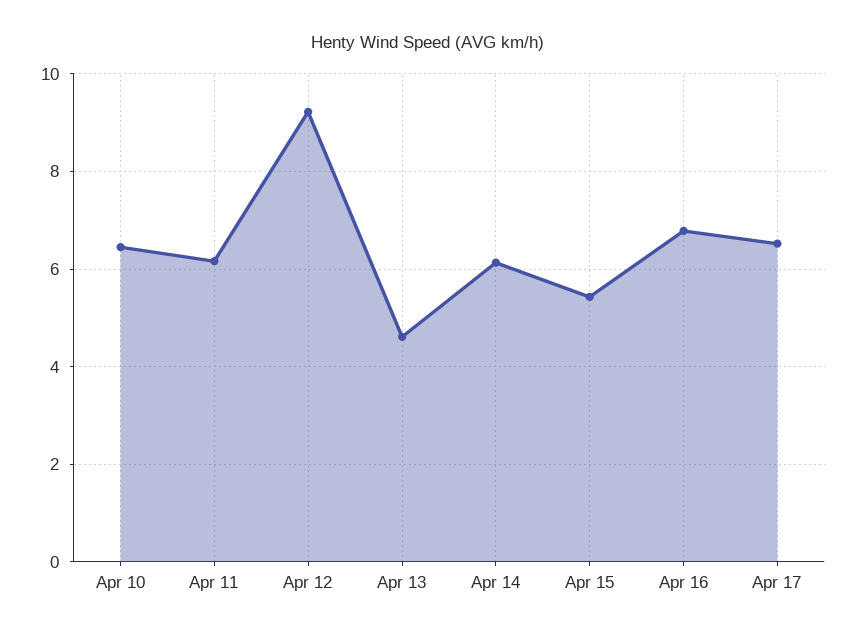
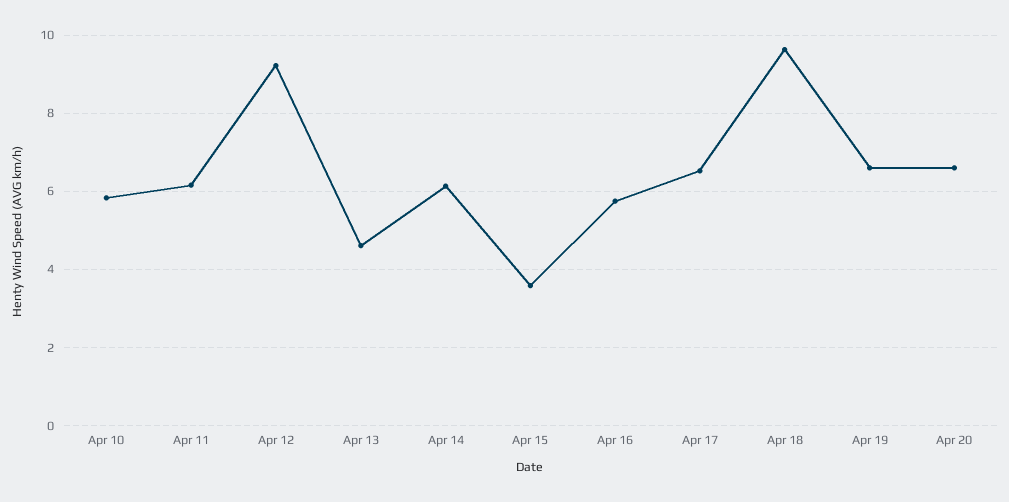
Apr 10: 6.4 -> 5.8
Apr 15: 5.4 -> 3.6
Apr 16: 6.8 -> 5.8
Apr 18: none -> 9.6
Apr 19: none -> 6.6
Apr 20: none -> 6.6

